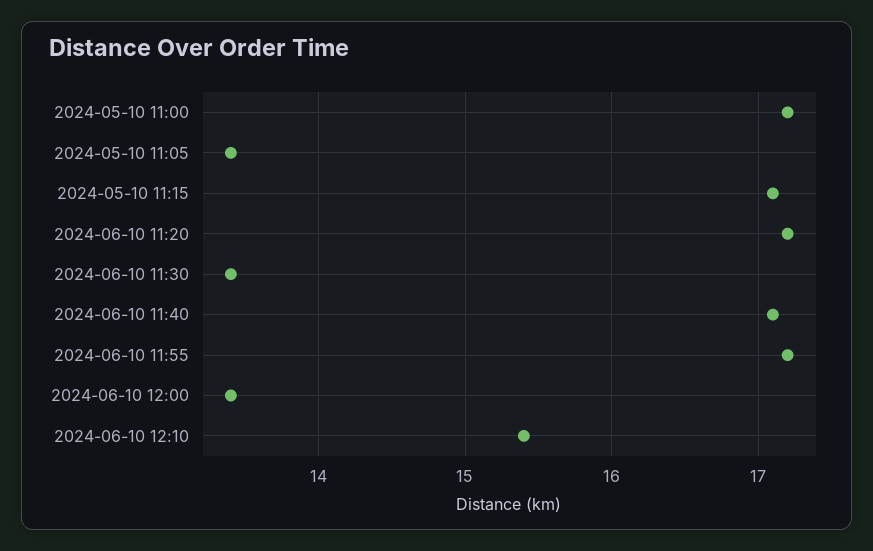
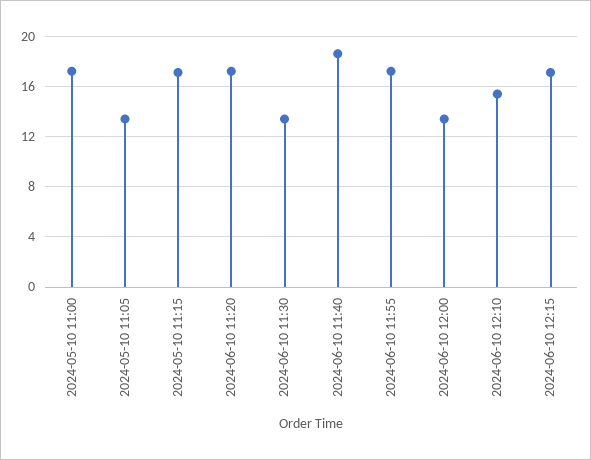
2024-06-10 11:40: 17.1 -> 18.5
2024-06-10 12:15: none -> 17

